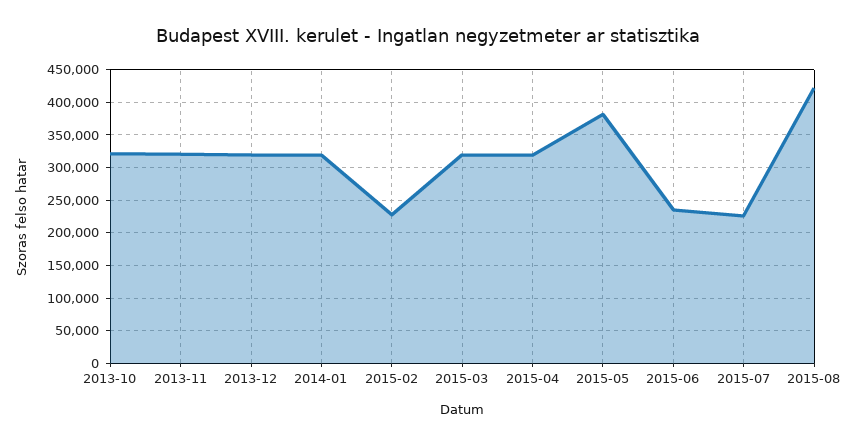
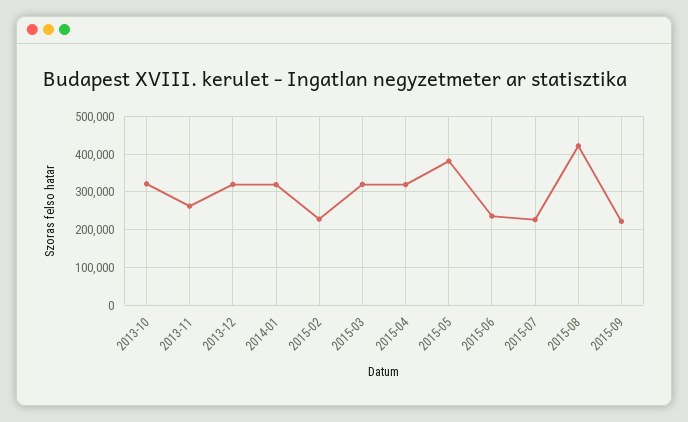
2013-11: 320000 -> 260000
2015-09: none -> 220000

